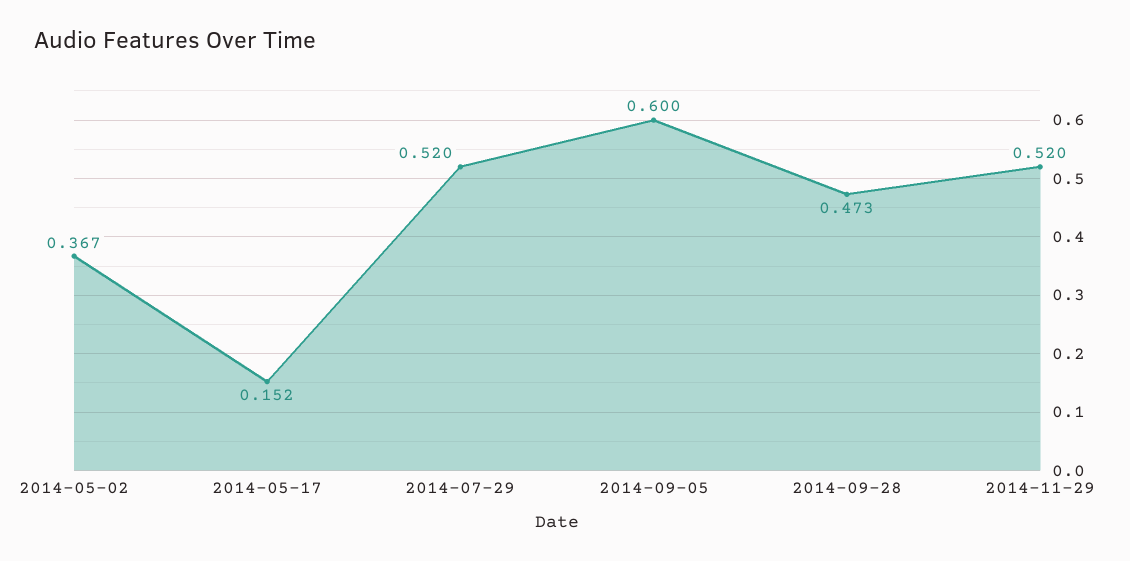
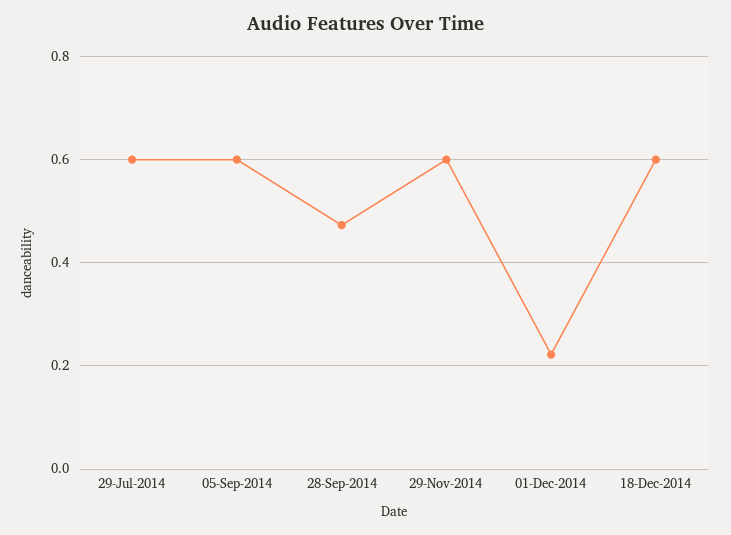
2014-05-02: 0.367 -> none
2014-05-17: 0.152 -> none
2014-07-29: 0.52 -> 0.6
2014-11-29: 0.52 -> 0.6
01-Dec-2014: none -> 0.22
18-Dec-2014: none -> 0.6

